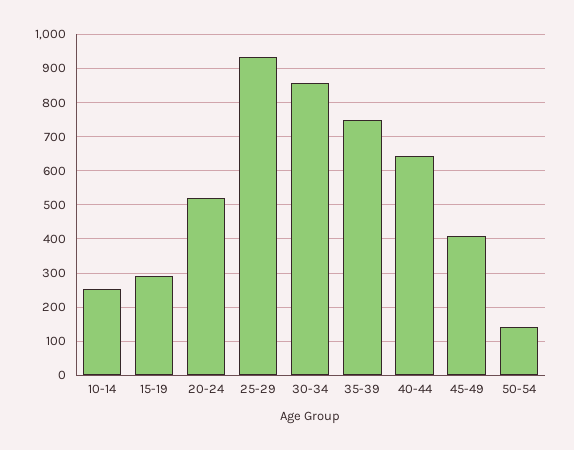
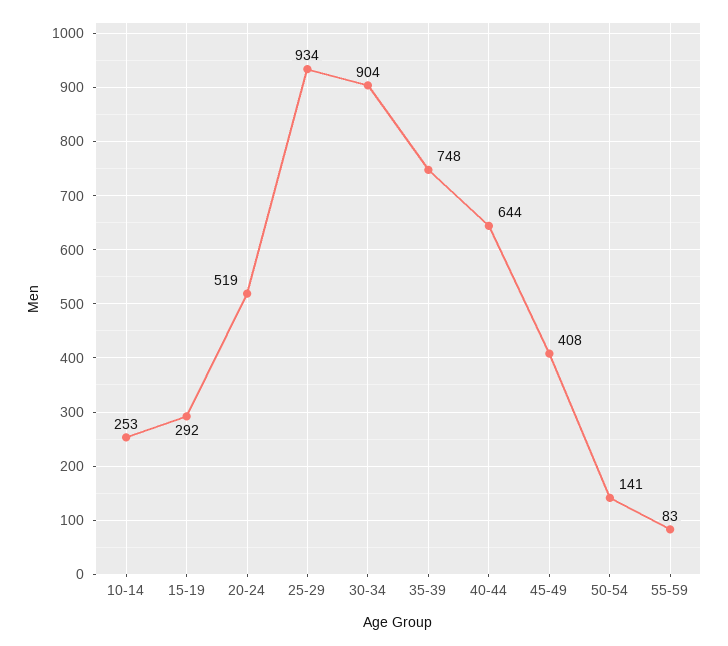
30-34: 860 -> 904
55-59: none -> 83

